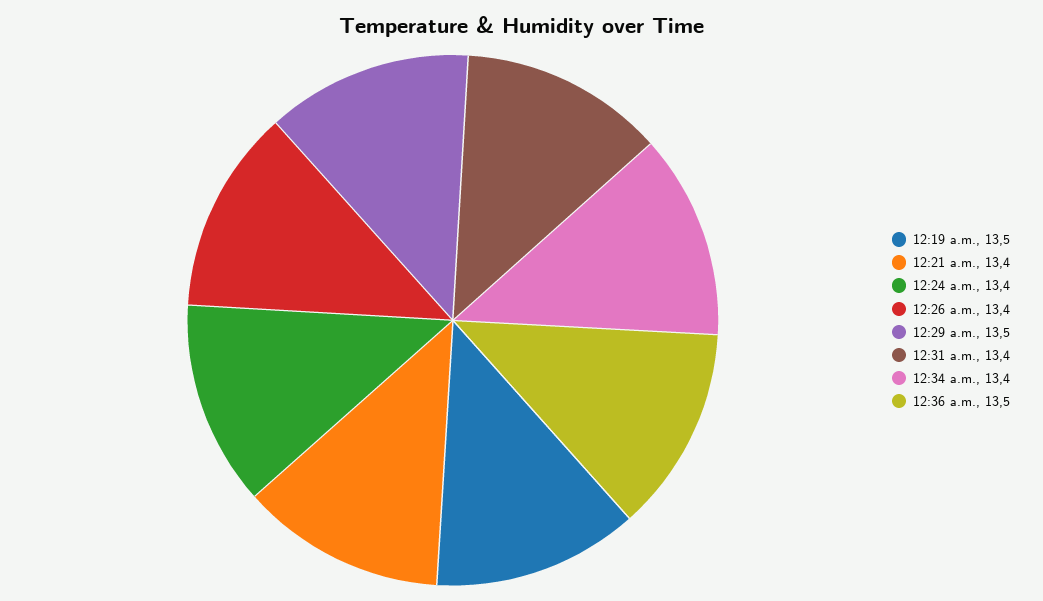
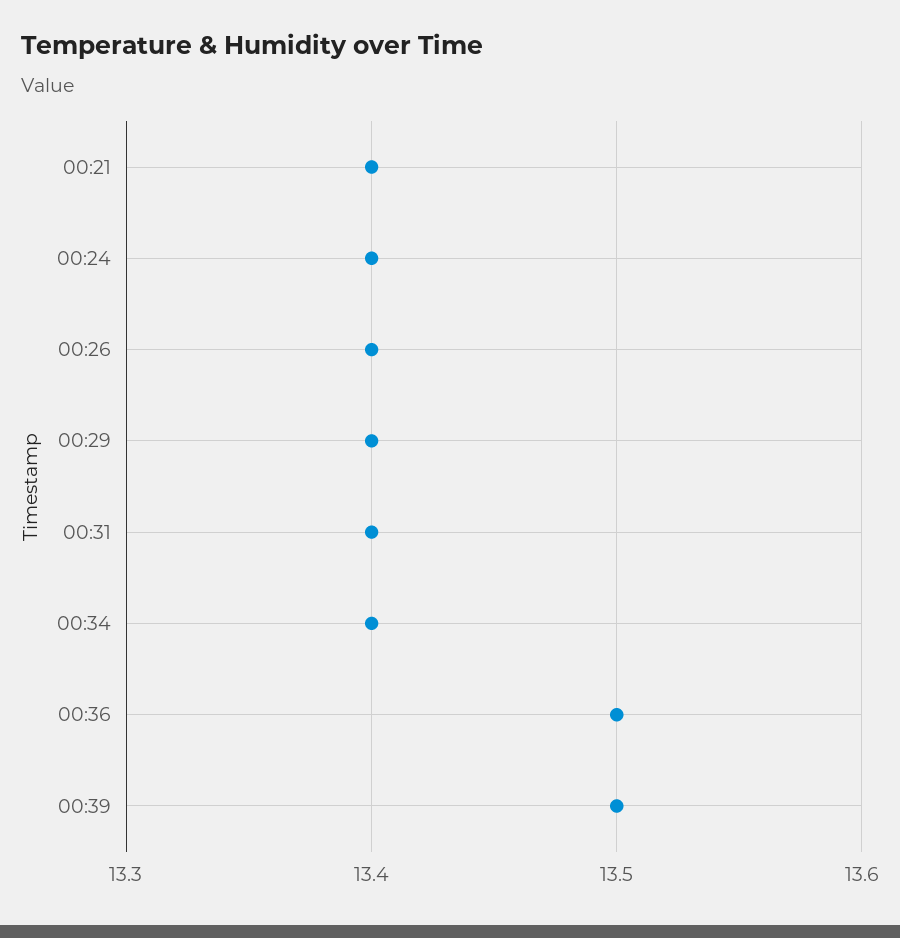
12:19 a.m.: 13.5 -> none
12:29 a.m.: 13.5 -> 13.4
00:39: none -> 13.5

